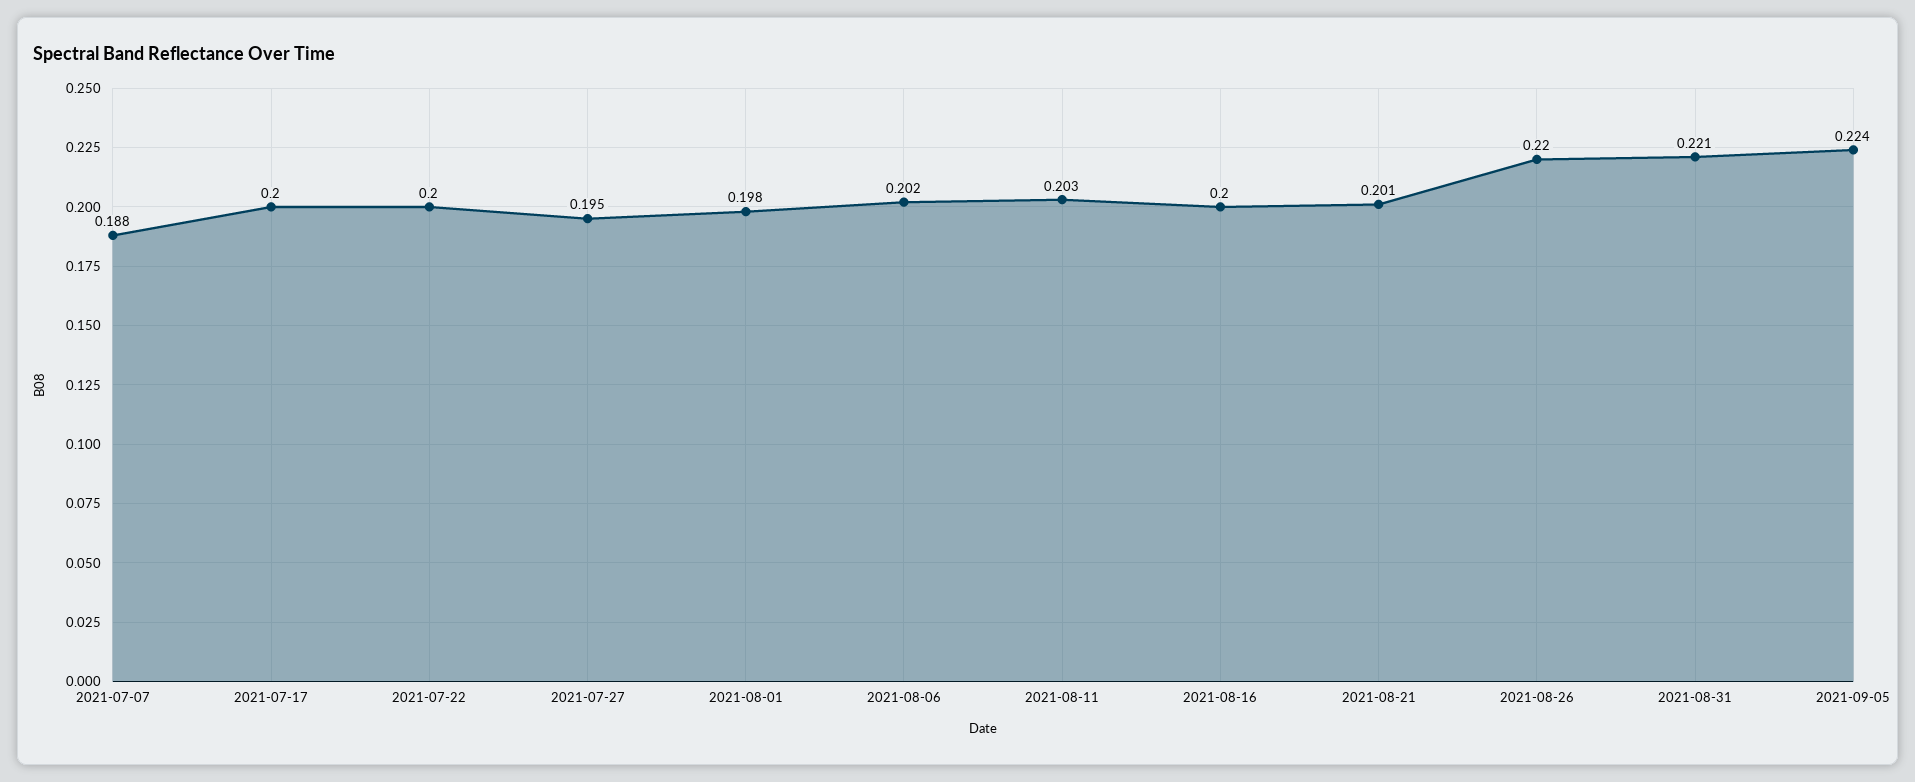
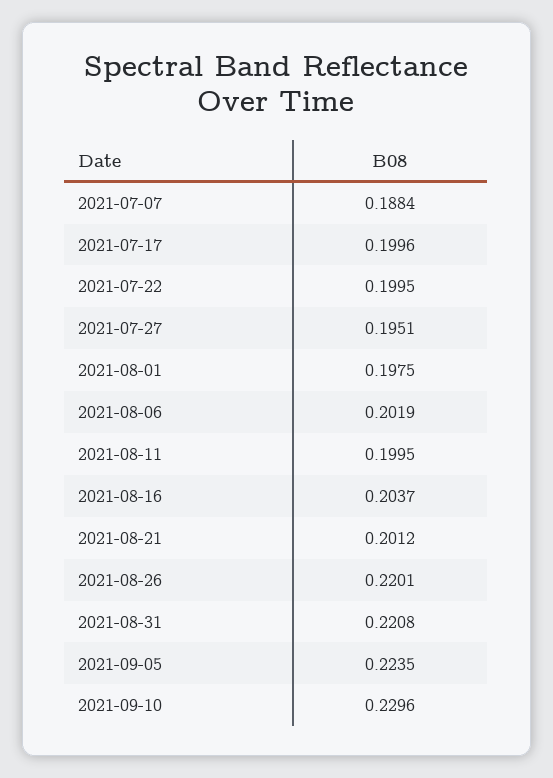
2021-08-11: 0.203 -> 0.1995
2021-08-16: 0.2 -> 0.2037
2021-09-10: none -> 0.2296

